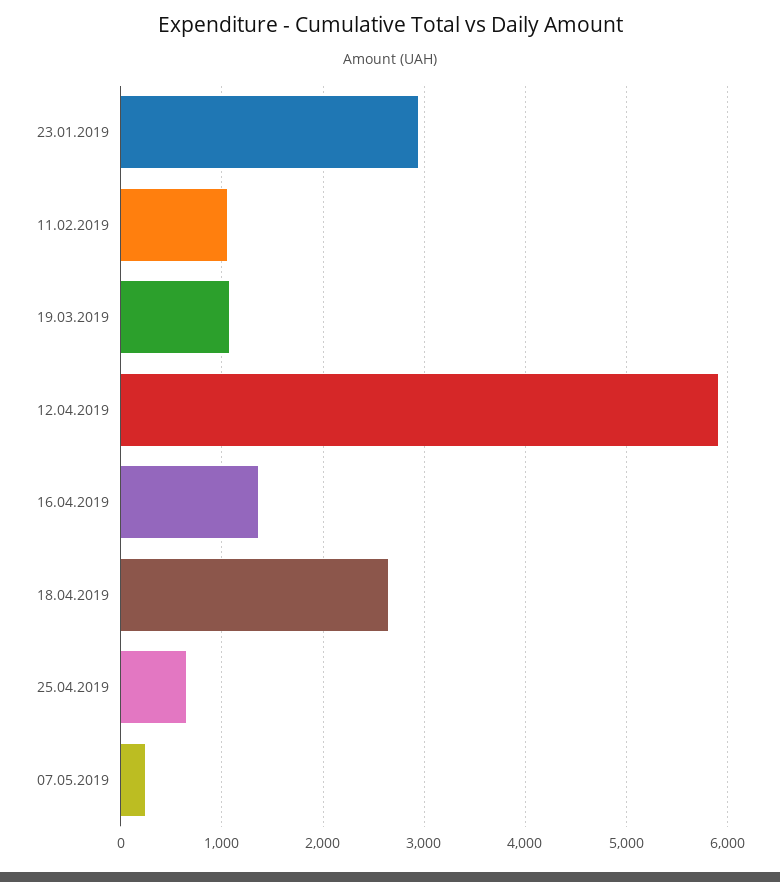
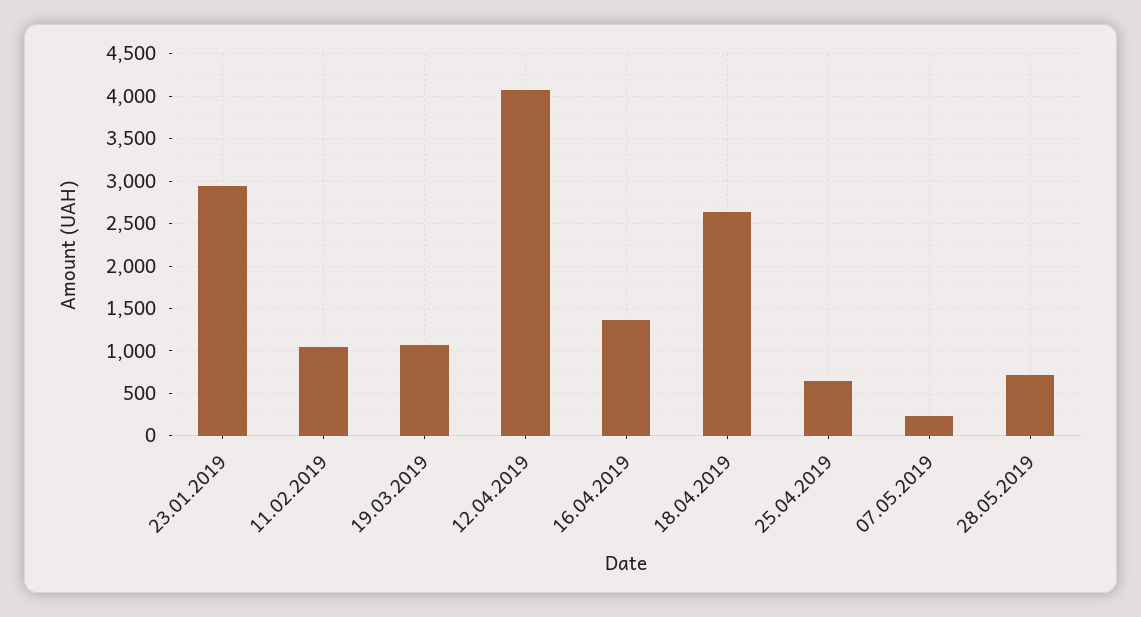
12.04.2019: 5900 -> 4100
28.05.2019: none -> 700

